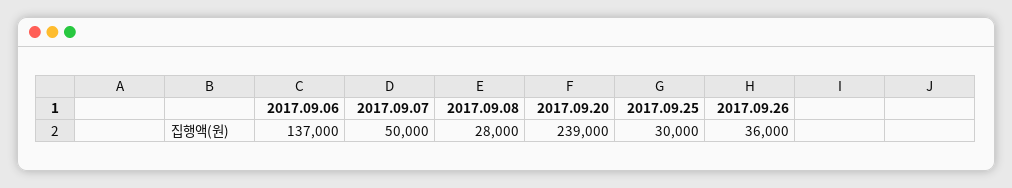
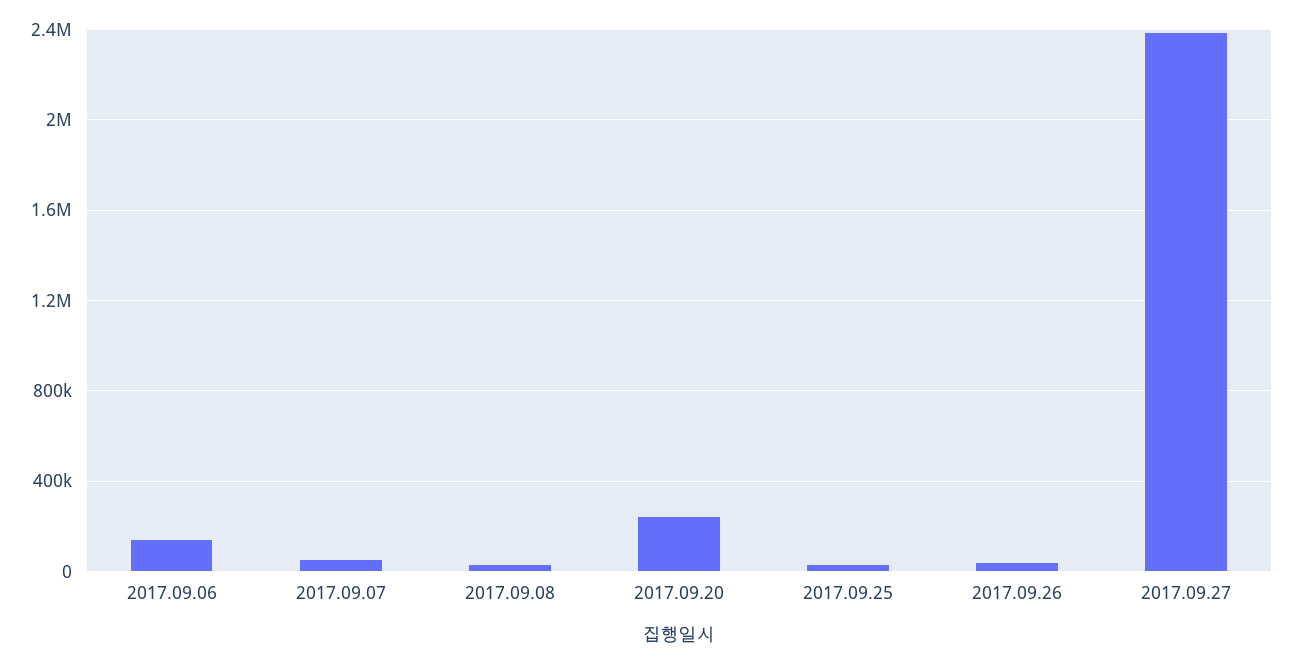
2017.09.27: none -> 2400000

